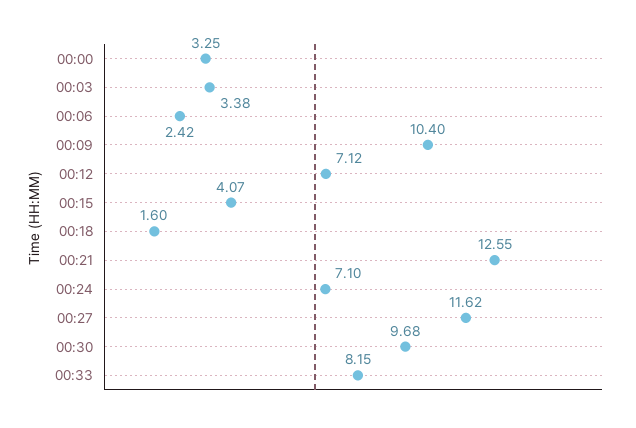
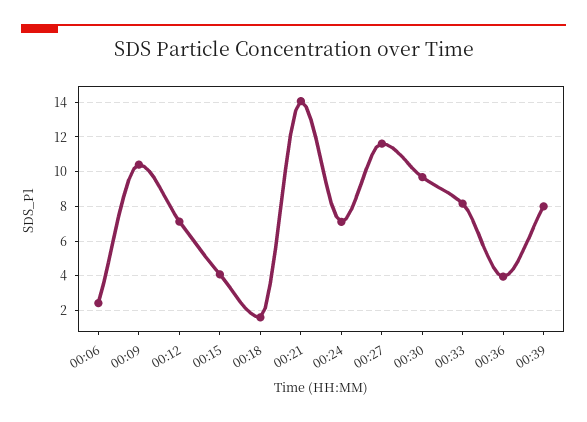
00:00: 3.25 -> none
00:03: 3.38 -> none
00:21: 12.55 -> 14
00:36: none -> 4
00:39: none -> 8

